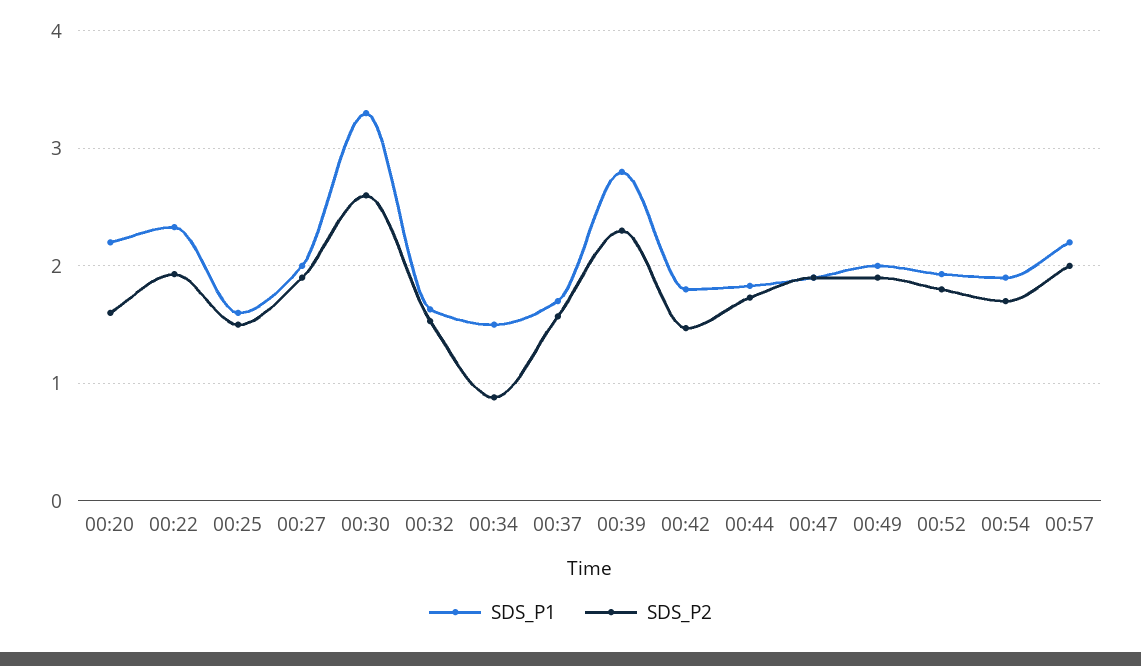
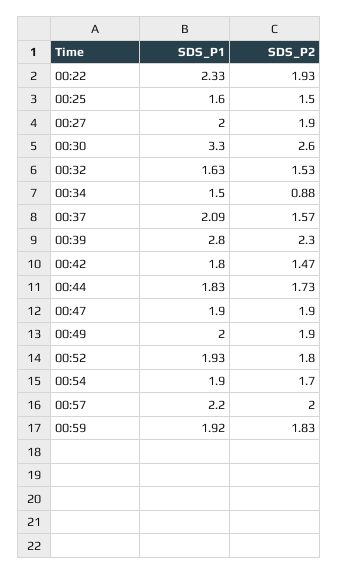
SDS_P1, 00:20: 2.2 -> none
SDS_P2, 00:20: 1.6 -> none
SDS_P1, 00:37: 1.7 -> 2.09
SDS_P1, 00:59: none -> 1.92
SDS_P2, 00:59: none -> 1.83

